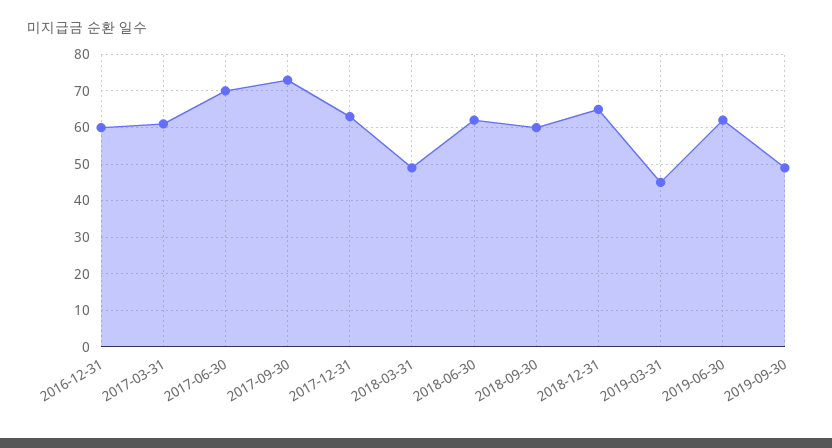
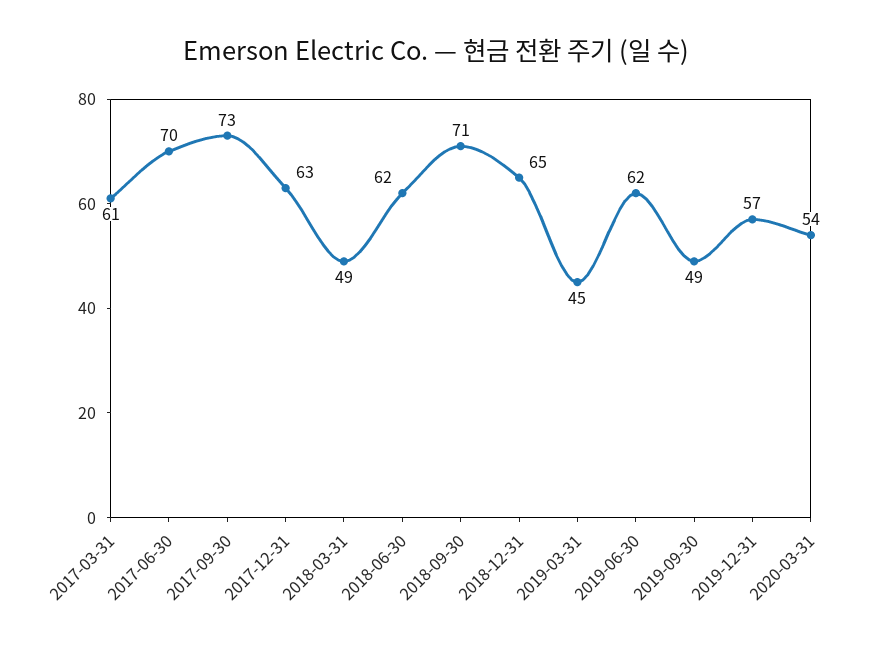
2016-12-31: 60 -> none
2018-09-30: 60 -> 71
2019-12-31: none -> 57
2020-03-31: none -> 54

